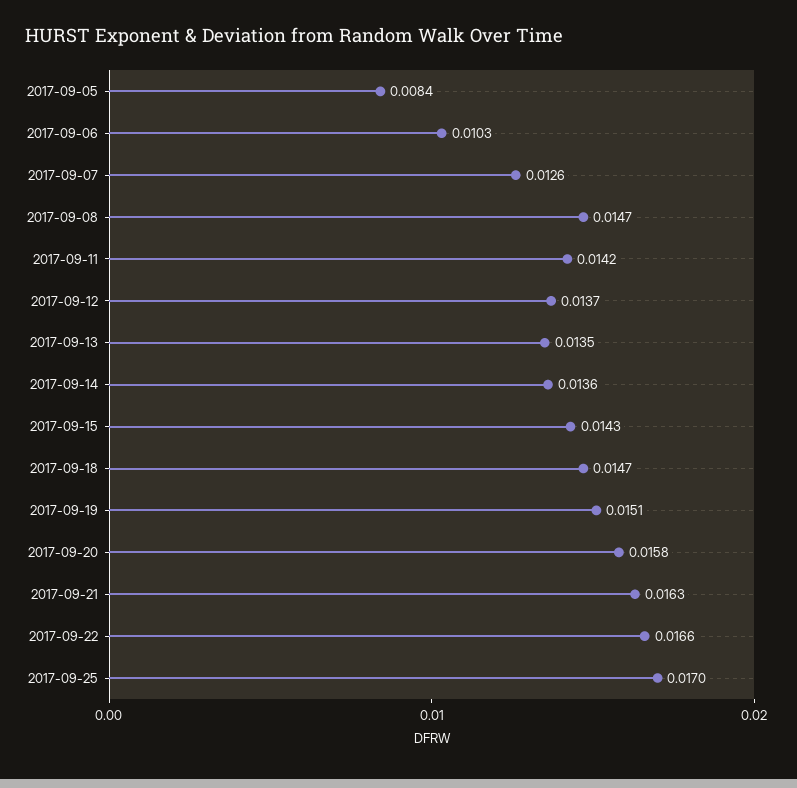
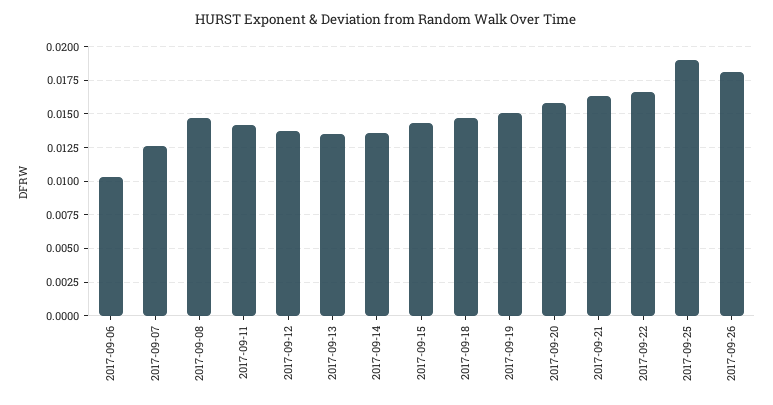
2017-09-05: 0.0084 -> none
2017-09-25: 0.017 -> 0.019
2017-09-26: none -> 0.018

